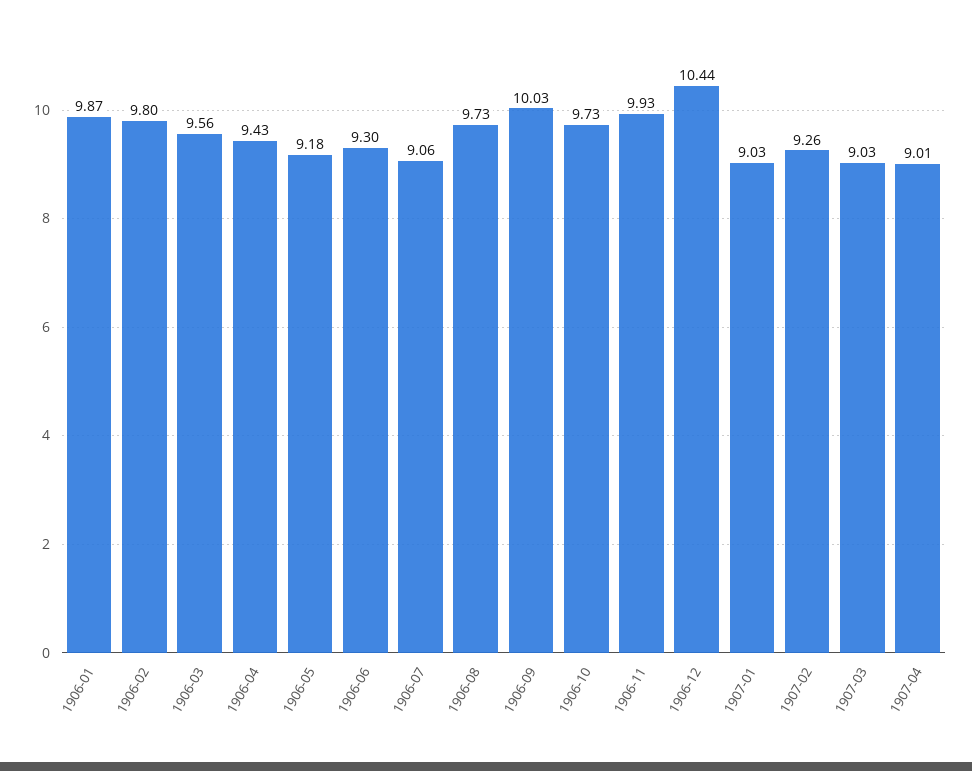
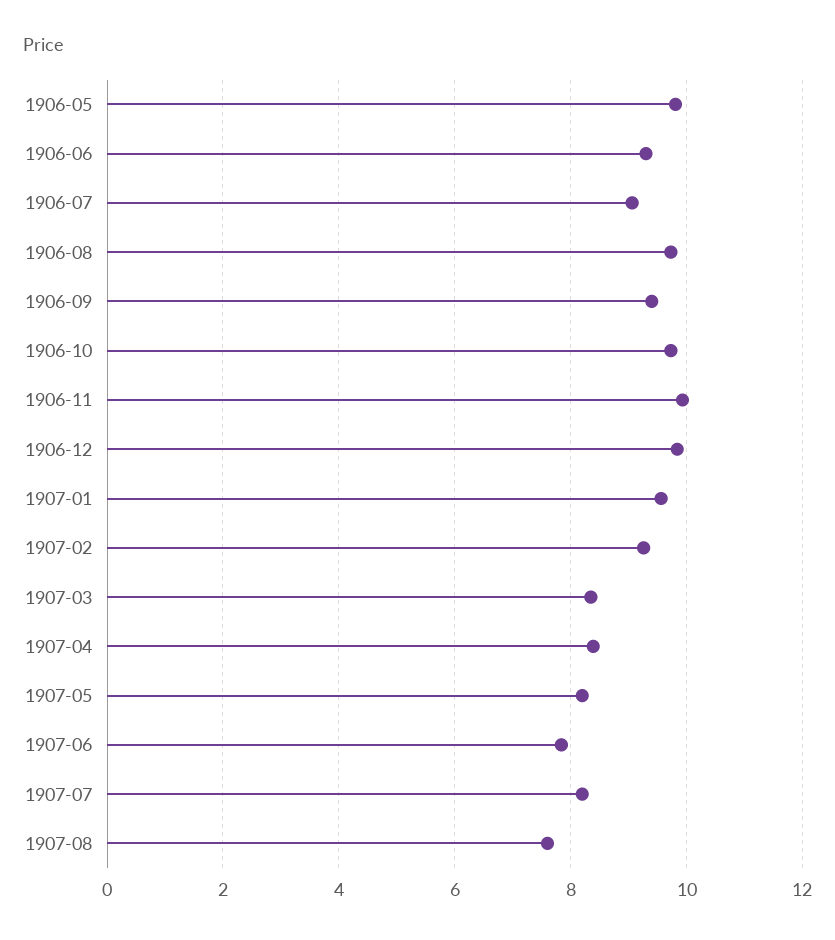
1906-01: 9.87 -> none
1906-02: 9.8 -> none
1906-03: 9.56 -> none
1906-04: 9.43 -> none
1906-05: 9.18 -> 9.8
1906-09: 10.03 -> 9.4
1906-12: 10.44 -> 9.8
1907-01: 9.03 -> 9.6
1907-03: 9.03 -> 8.4
1907-04: 9.01 -> 8.4
1907-05: none -> 8.2
1907-06: none -> 7.8
1907-07: none -> 8.2
1907-08: none -> 7.6

